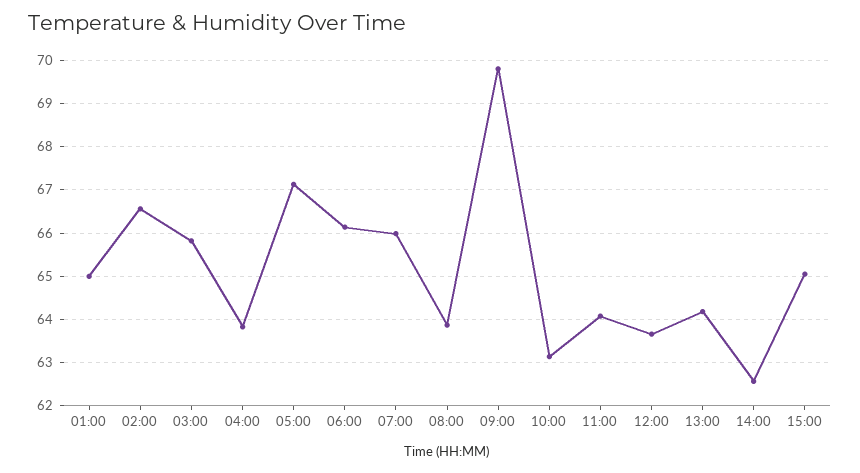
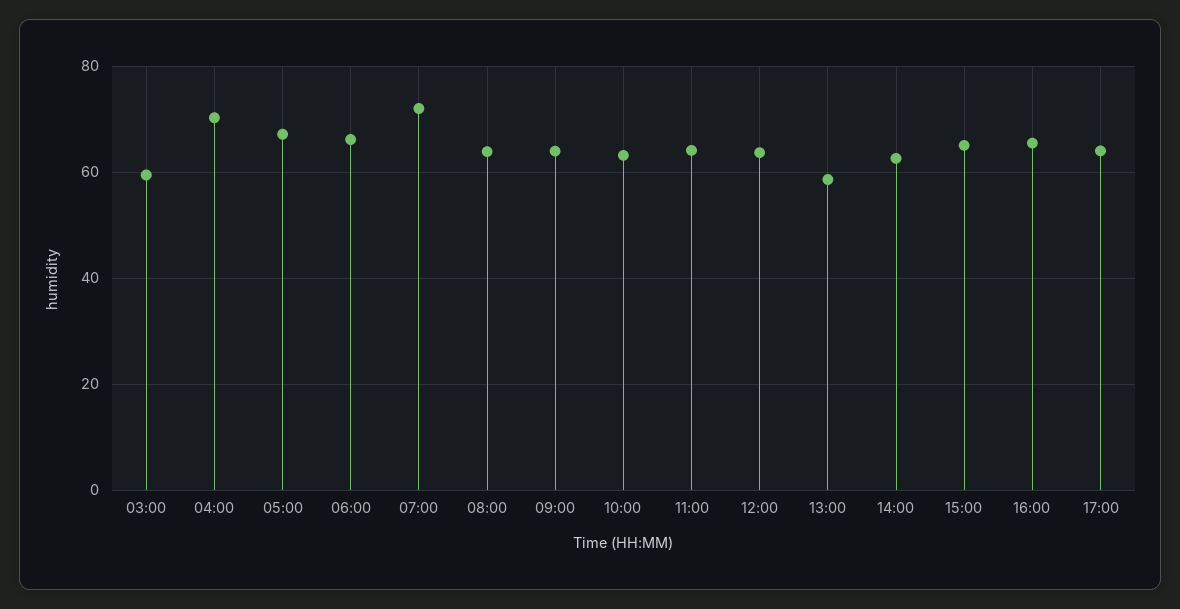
01:00: 65 -> none
02:00: 66.6 -> none
03:00: 65.8 -> 60
04:00: 63.8 -> 70
07:00: 66 -> 72
09:00: 69.8 -> 64
13:00: 64.2 -> 58
16:00: none -> 66
17:00: none -> 64

